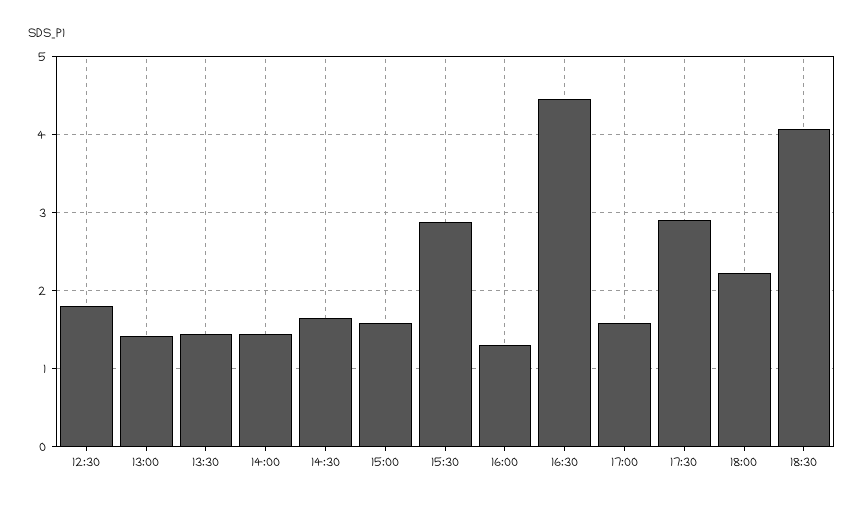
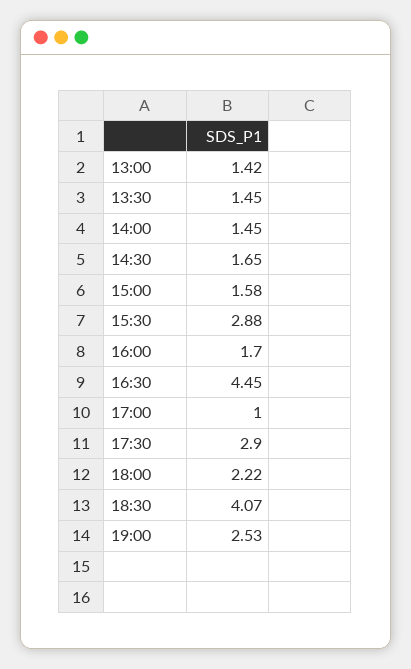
12:30: 1.8 -> none
16:00: 1.3 -> 1.7
17:00: 1.6 -> 1
19:00: none -> 2.53

